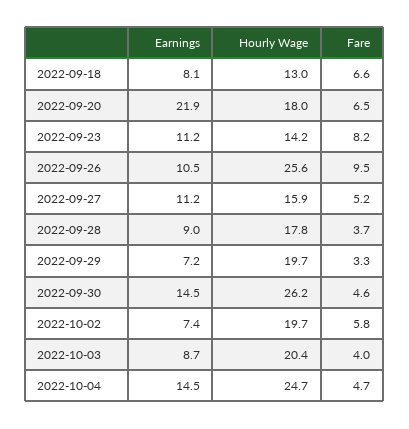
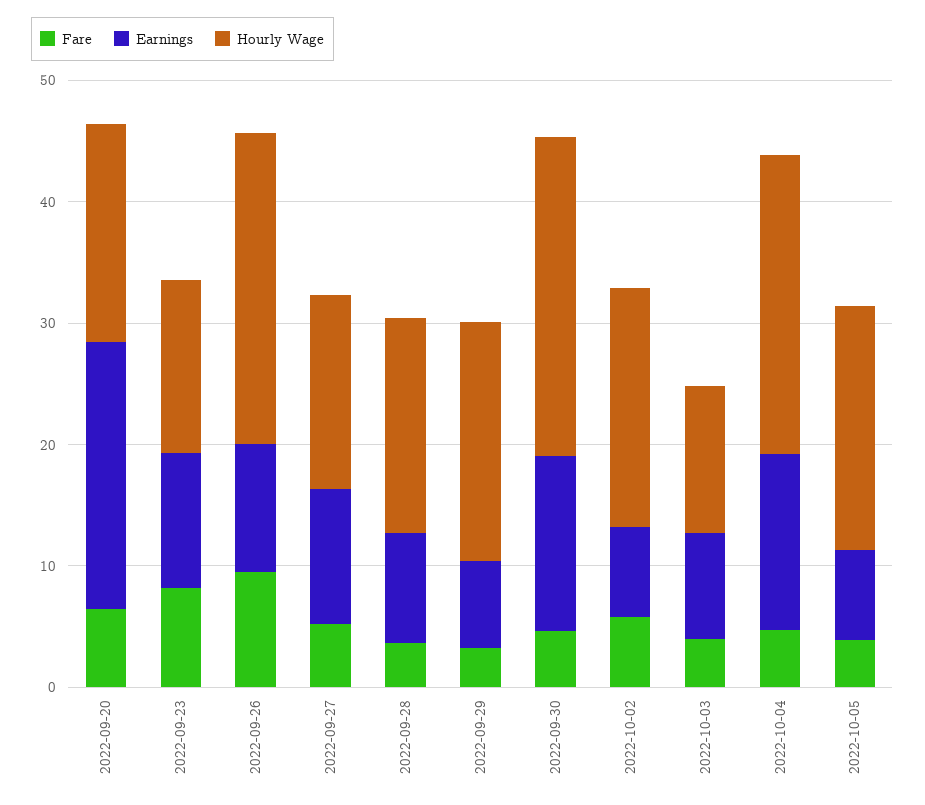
Earnings, 2022-09-18: 8.1 -> none
Hourly Wage, 2022-09-18: 13 -> none
Fare, 2022-09-18: 6.6 -> none
Hourly Wage, 2022-10-03: 20.4 -> 12
Fare, 2022-10-05: none -> 4
Earnings, 2022-10-05: none -> 8
Hourly Wage, 2022-10-05: none -> 20

